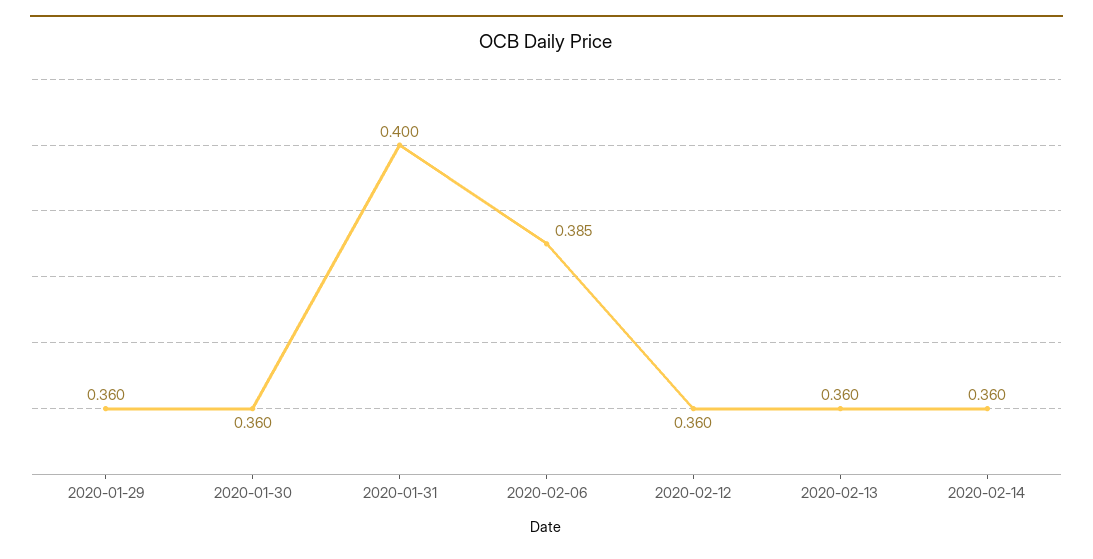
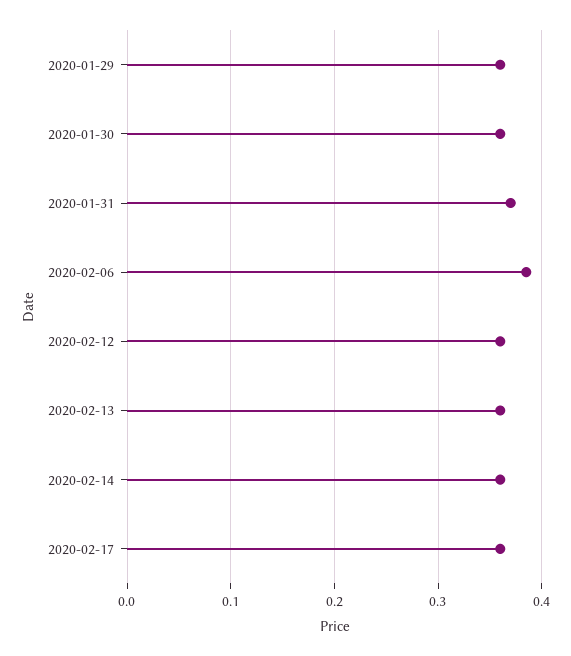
2020-01-31: 0.4 -> 0.37
2020-02-17: none -> 0.36

